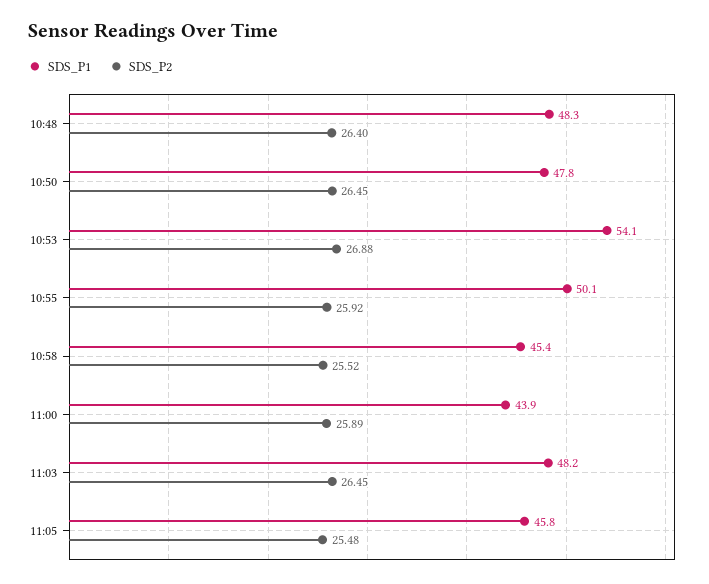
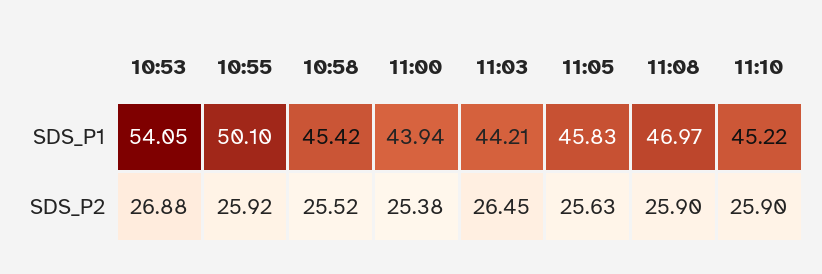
SDS_P1, 10:48: 48.3 -> none
SDS_P2, 10:48: 26.4 -> none
SDS_P1, 10:50: 47.8 -> none
SDS_P2, 10:50: 26.45 -> none
SDS_P2, 11:00: 25.89 -> 25.38
SDS_P1, 11:03: 48.2 -> 44.21
SDS_P2, 11:05: 25.48 -> 25.63
SDS_P1, 11:08: none -> 46.97
SDS_P1, 11:10: none -> 45.22
SDS_P2, 11:08: none -> 25.9
SDS_P2, 11:10: none -> 25.9

